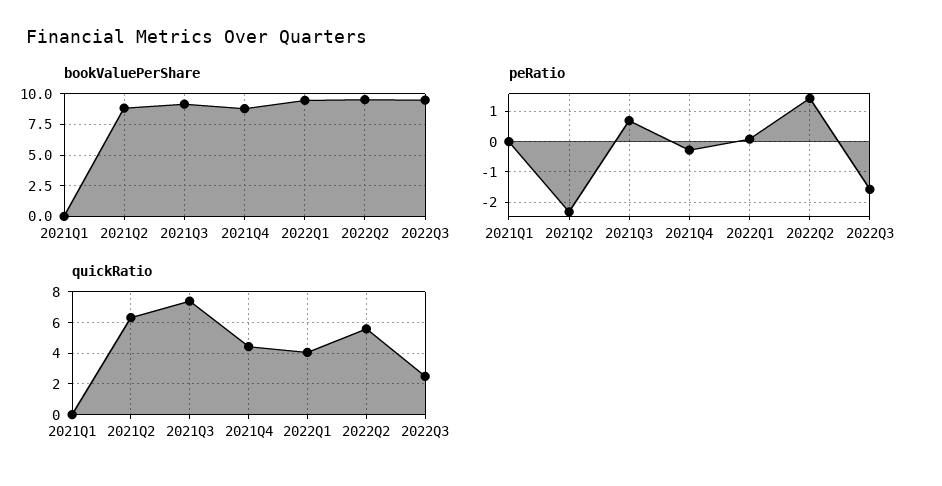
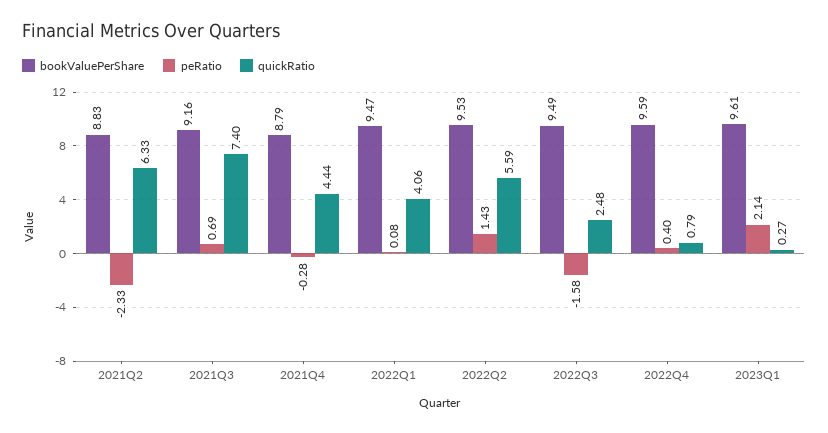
bookValuePerShare, 2021Q1: 0 -> none
peRatio, 2021Q1: 0 -> none
quickRatio, 2021Q1: 0 -> none
bookValuePerShare, 2022Q4: none -> 9.59
peRatio, 2022Q4: none -> 0.4
quickRatio, 2022Q4: none -> 0.79
bookValuePerShare, 2023Q1: none -> 9.61
peRatio, 2023Q1: none -> 2.14
quickRatio, 2023Q1: none -> 0.27

